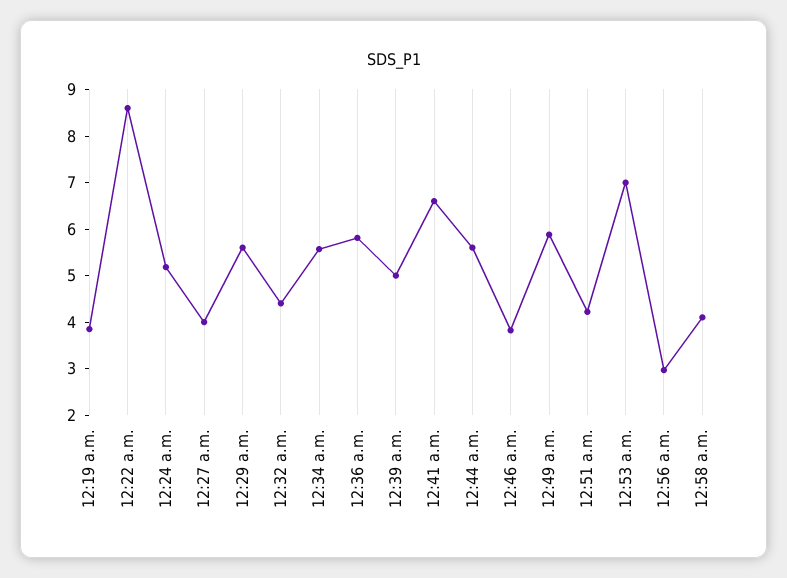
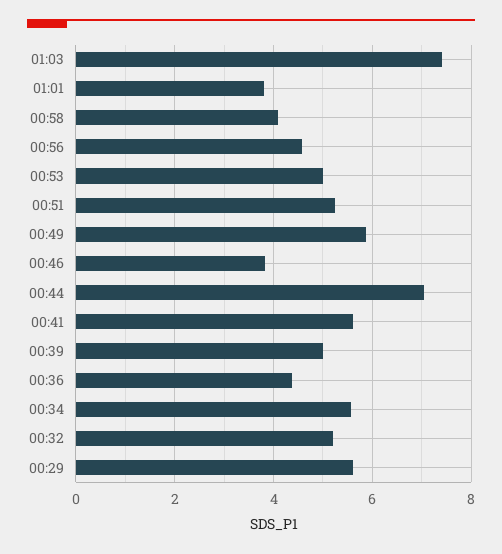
12:19 a.m.: 3.8 -> none
12:22 a.m.: 8.6 -> none
12:24 a.m.: 5.2 -> none
12:27 a.m.: 4 -> none
12:32 a.m.: 4.4 -> 5.2
12:36 a.m.: 5.8 -> 4.4
12:41 a.m.: 6.6 -> 5.6
12:44 a.m.: 5.6 -> 7
12:51 a.m.: 4.2 -> 5.2
12:53 a.m.: 7 -> 5
12:56 a.m.: 3 -> 4.6
01:03: none -> 7.4
01:01: none -> 3.8

